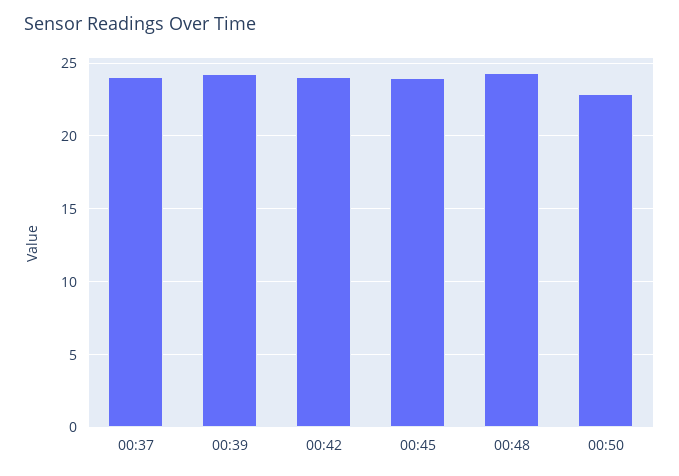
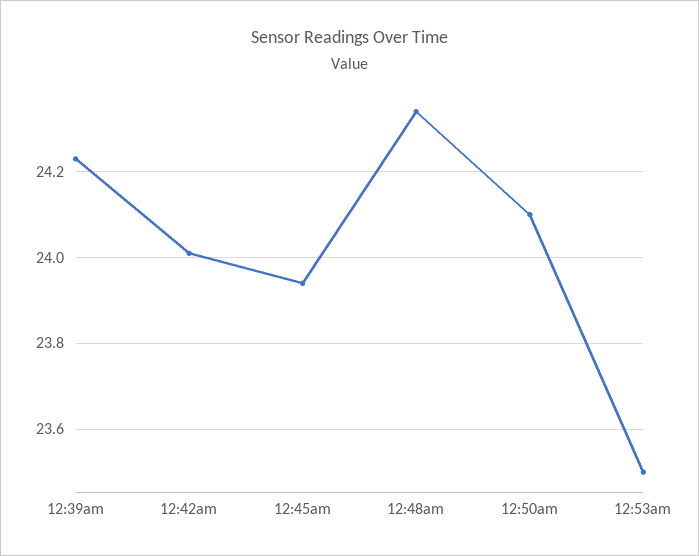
00:37: 24 -> none
00:50: 23 -> 24.1
12:53am: none -> 23.5

